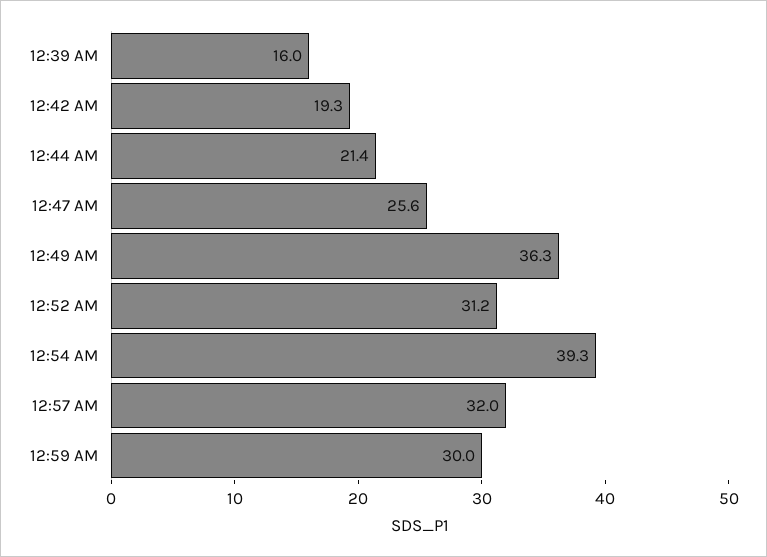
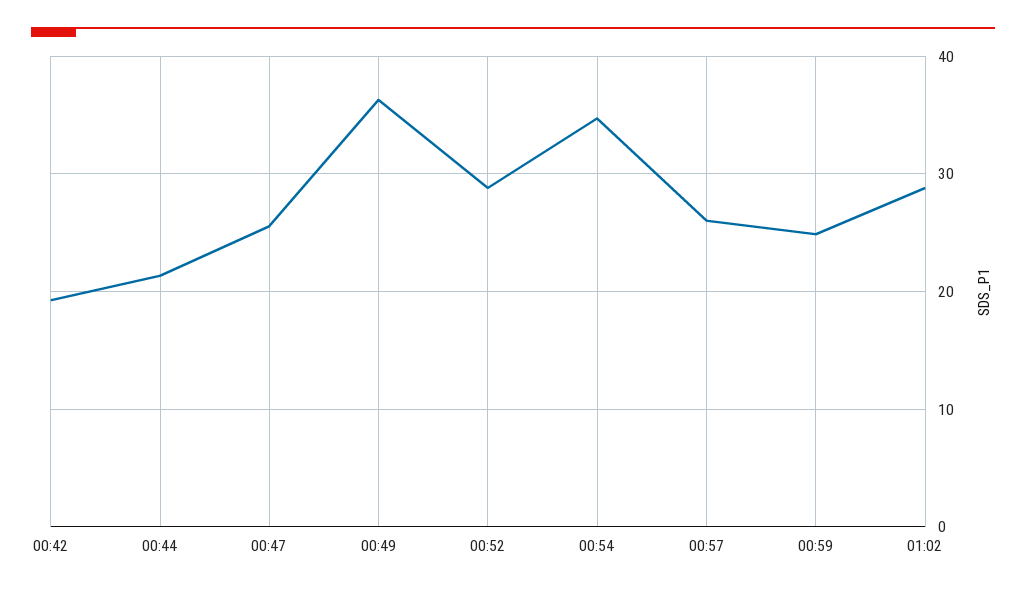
12:39 AM: 16 -> none
12:52 AM: 31.2 -> 29
12:54 AM: 39.3 -> 35
12:57 AM: 32 -> 26
12:59 AM: 30 -> 25
01:02: none -> 29

